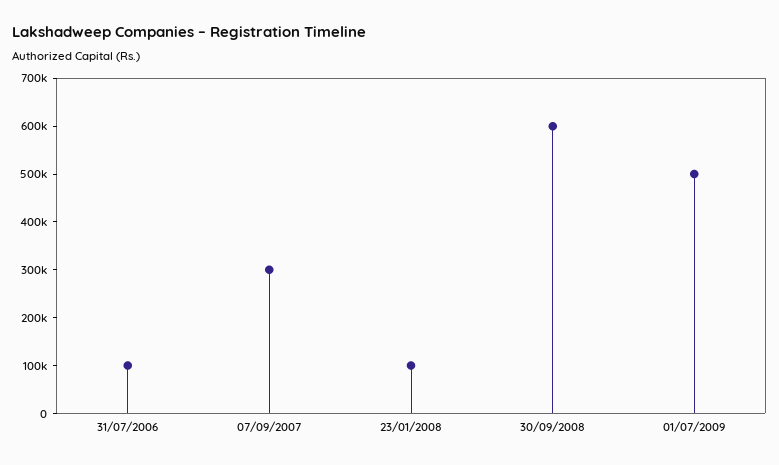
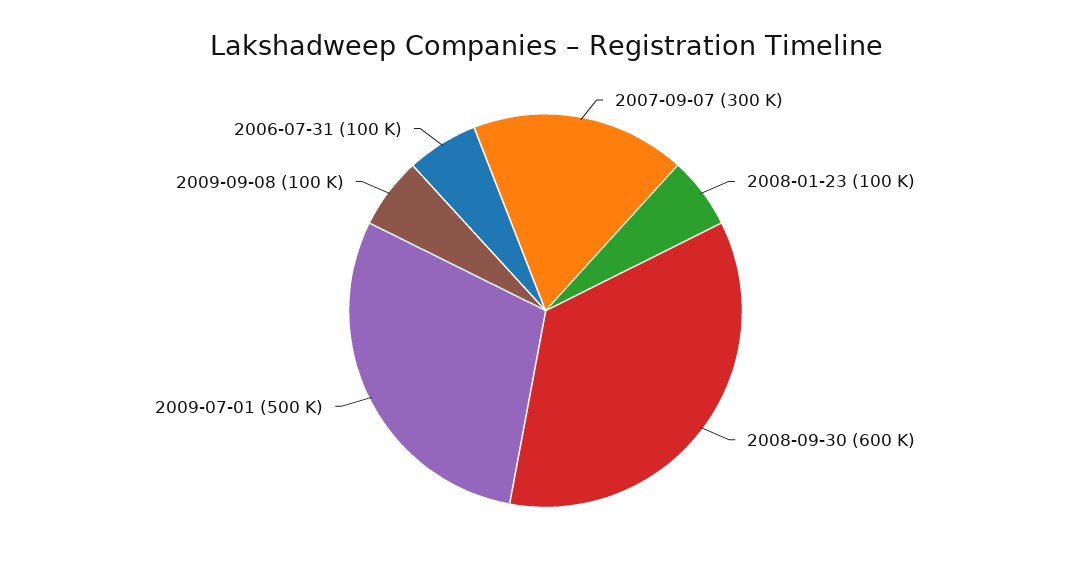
2009-09-08: none -> 100000

